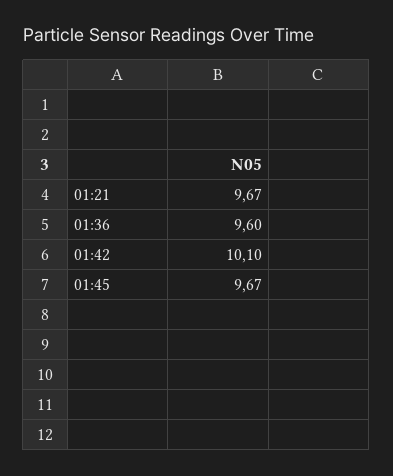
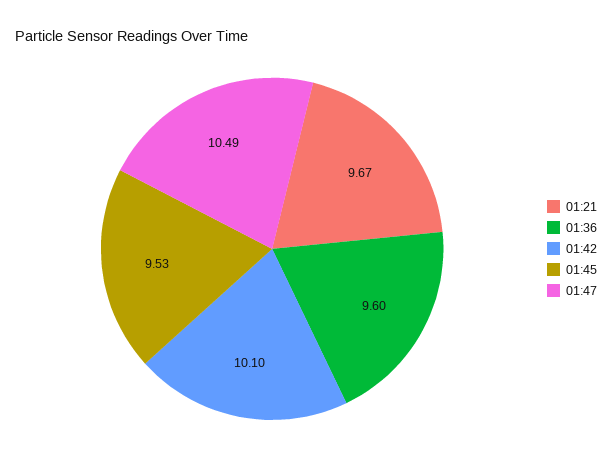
01:45: 9.67 -> 9.53
01:47: none -> 10.49

